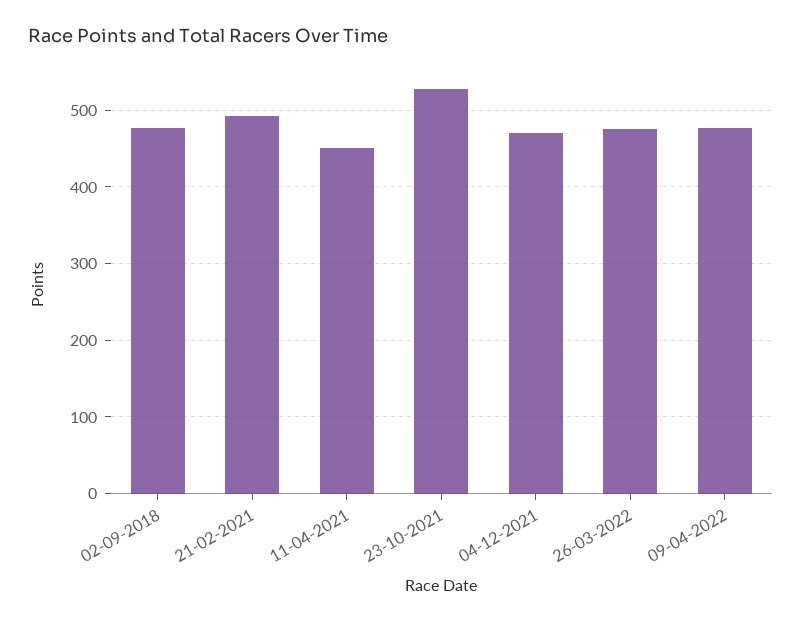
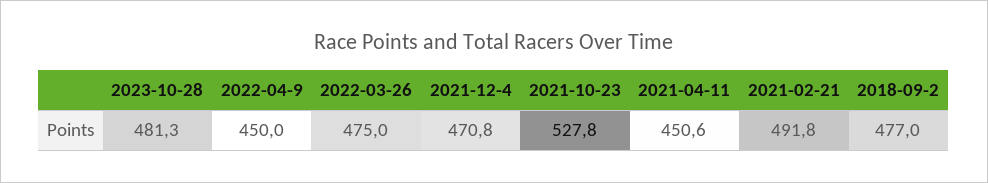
09-04-2022: 480 -> 450
2023-10-28: none -> 481.3

